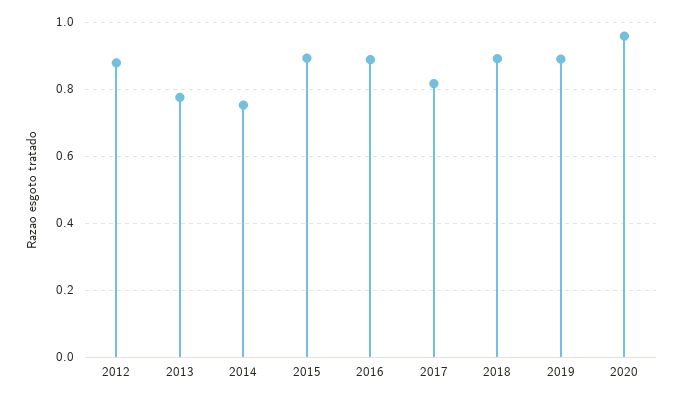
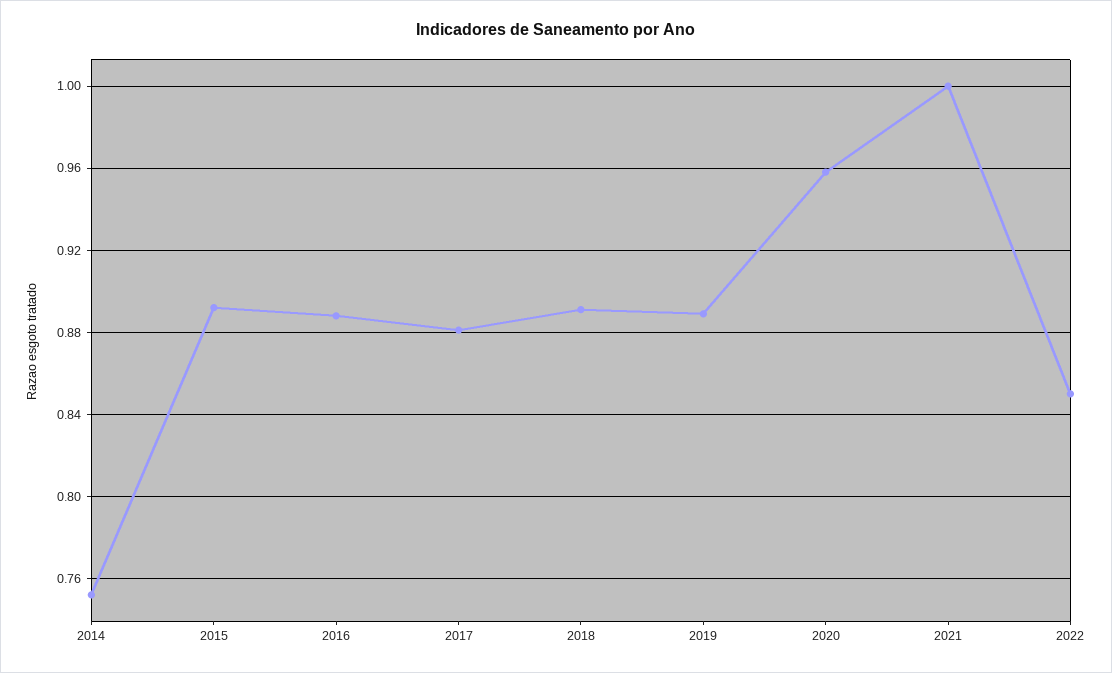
2012: 0.88 -> none
2013: 0.78 -> none
2017: 0.82 -> 0.88
2021: none -> 1
2022: none -> 0.85

